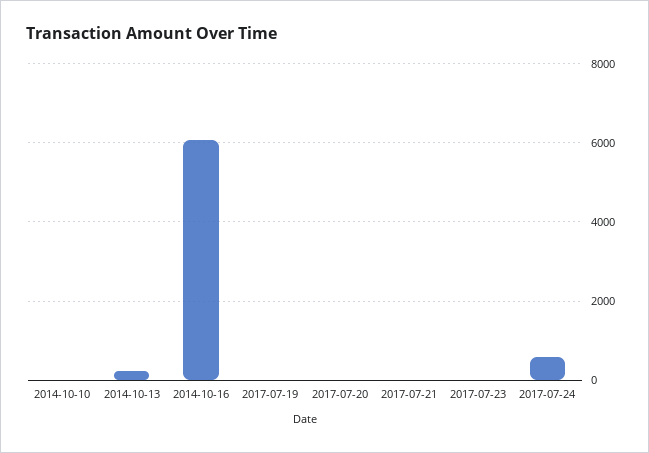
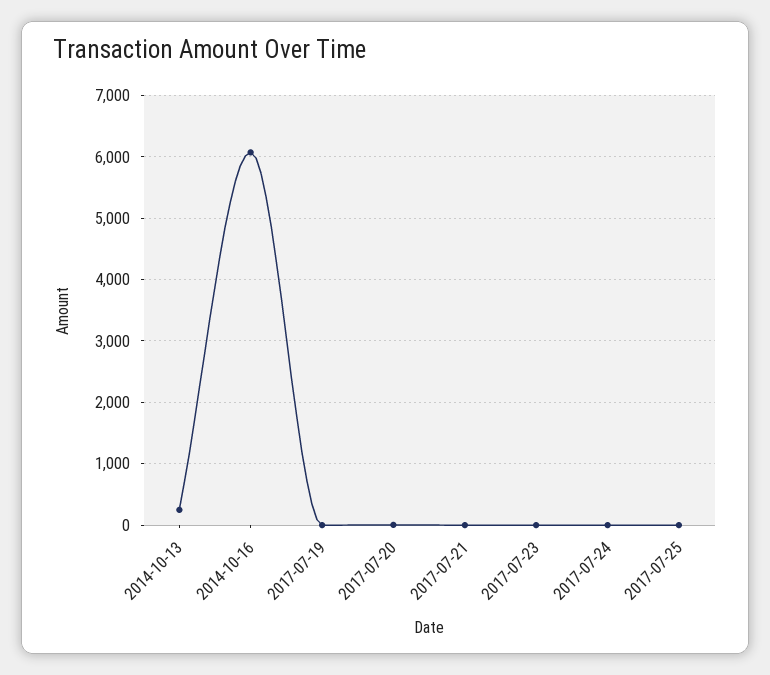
2014-10-10: 0 -> none
2017-07-24: 600 -> 0
2017-07-25: none -> 0

